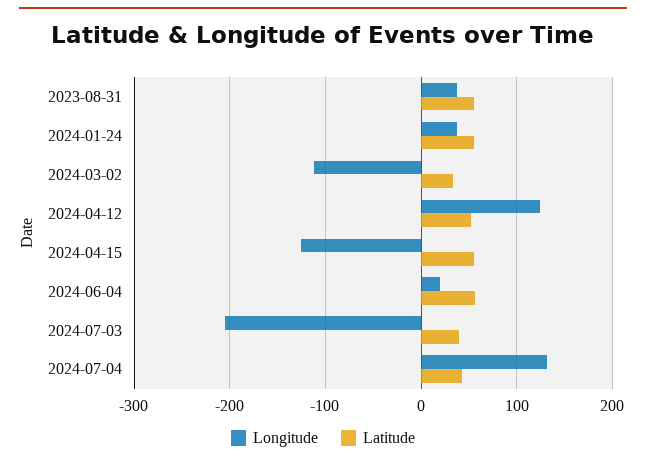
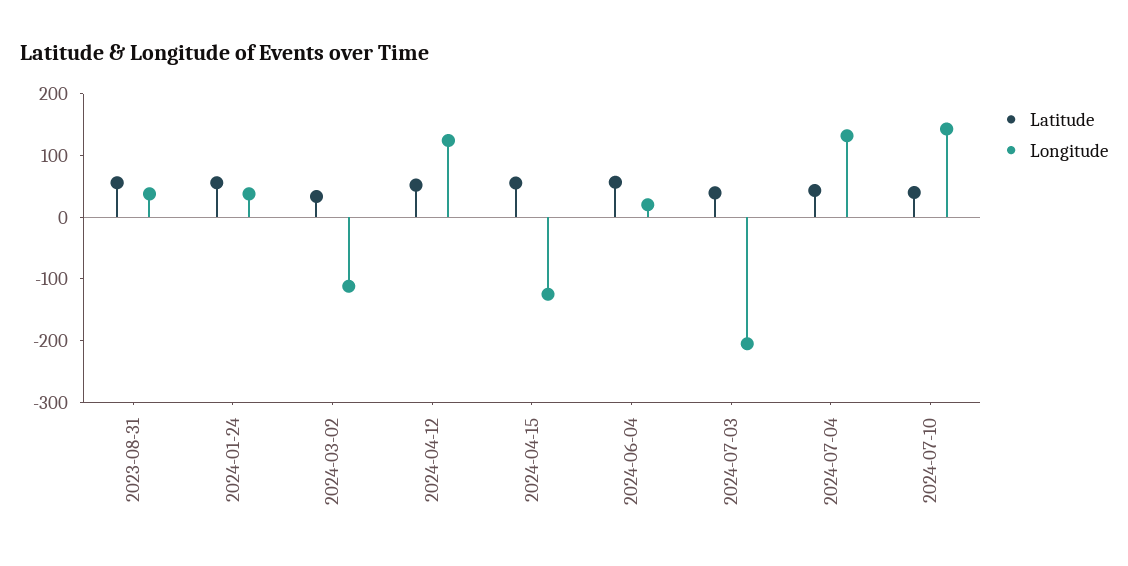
Latitude, 2024-07-10: none -> 40
Longitude, 2024-07-10: none -> 140

